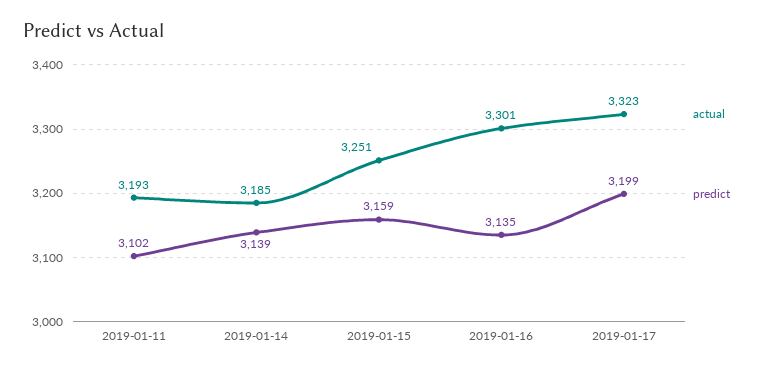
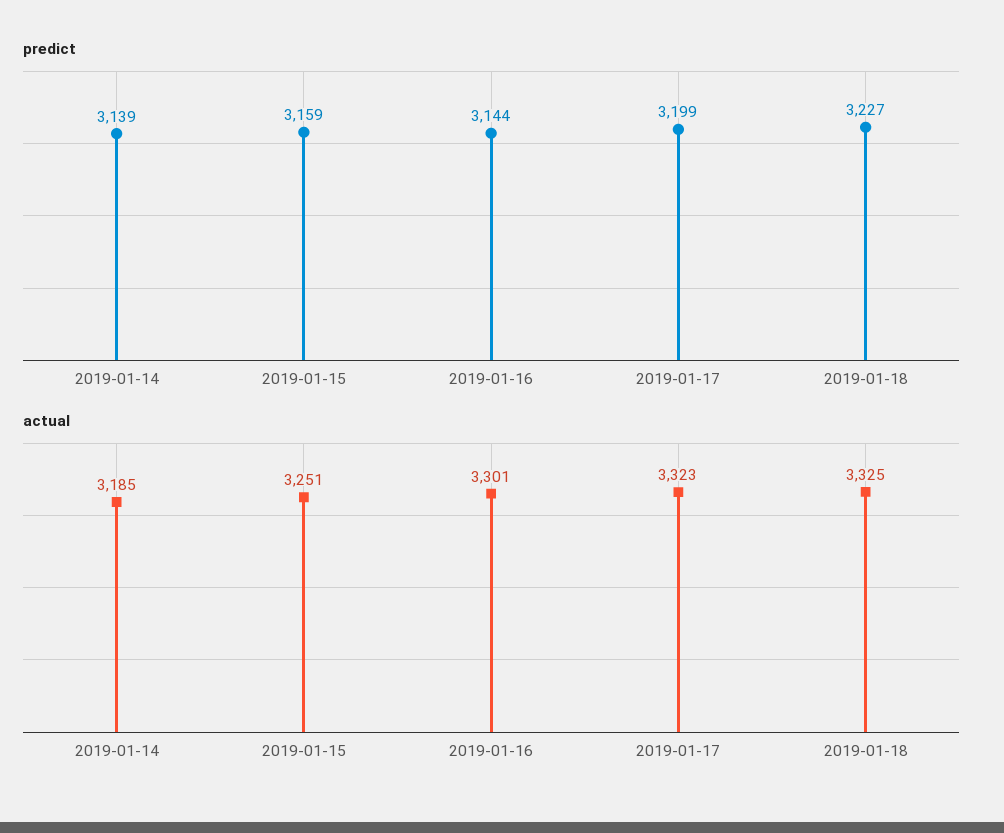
actual, 2019-01-11: 3193 -> none
predict, 2019-01-11: 3102 -> none
predict, 2019-01-16: 3135 -> 3144
predict, 2019-01-18: none -> 3227
actual, 2019-01-18: none -> 3325

